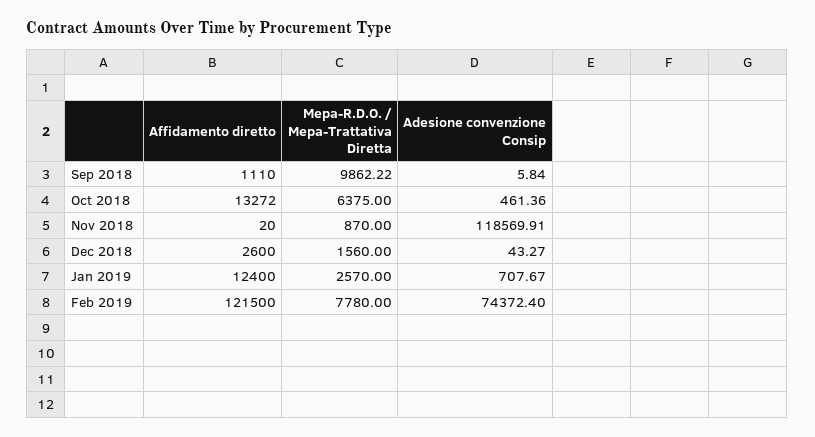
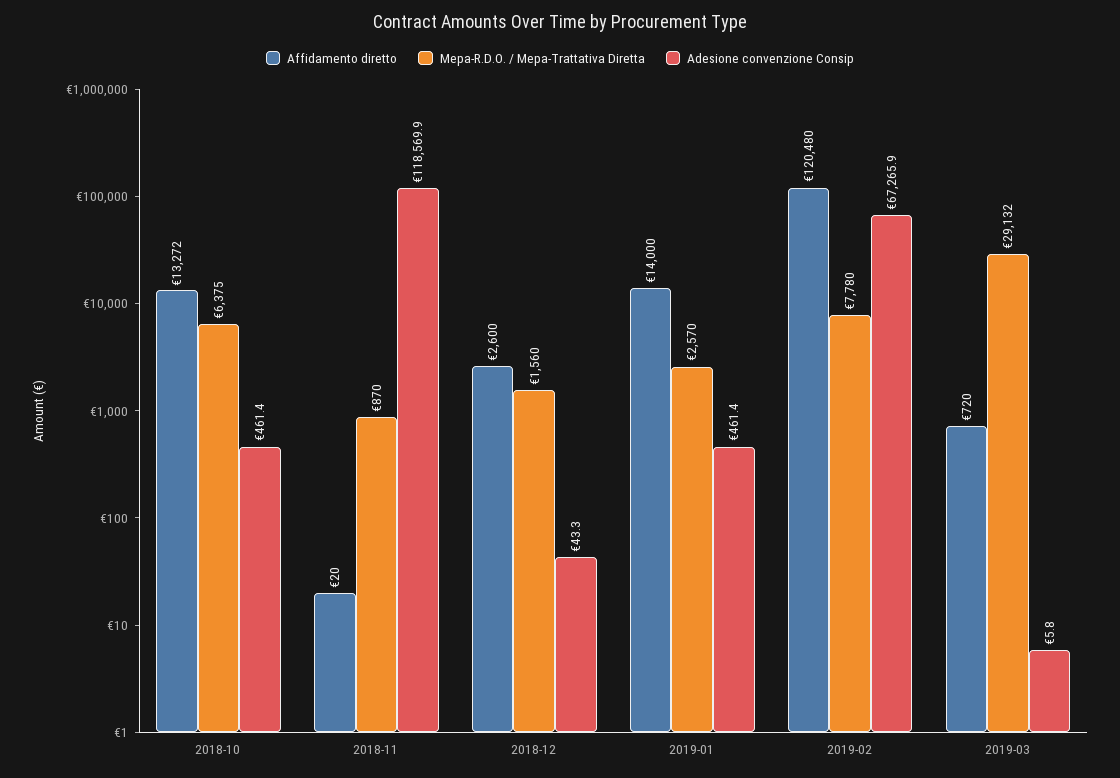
Affidamento diretto, Sep 2018: 1110 -> none
Mepa-R.D.O. / Mepa-Trattativa Diretta, Sep 2018: 9862.22 -> none
Adesione convenzione Consip, Sep 2018: 5.84 -> none
Affidamento diretto, Jan 2019: 12400 -> 14000
Adesione convenzione Consip, Jan 2019: 707.67 -> 461.4
Affidamento diretto, Feb 2019: 121500 -> 120480
Adesione convenzione Consip, Feb 2019: 74372.4 -> 67265.9
Affidamento diretto, 2019-03: none -> 720
Mepa-R.D.O. / Mepa-Trattativa Diretta, 2019-03: none -> 29132
Adesione convenzione Consip, 2019-03: none -> 5.8

